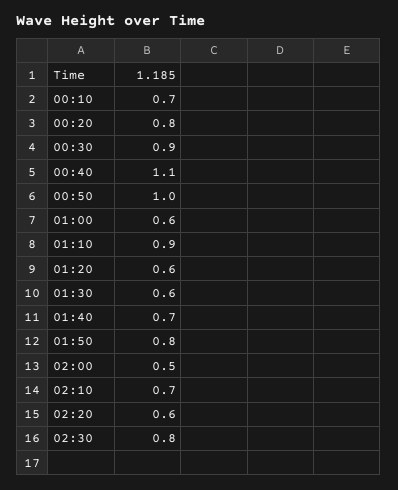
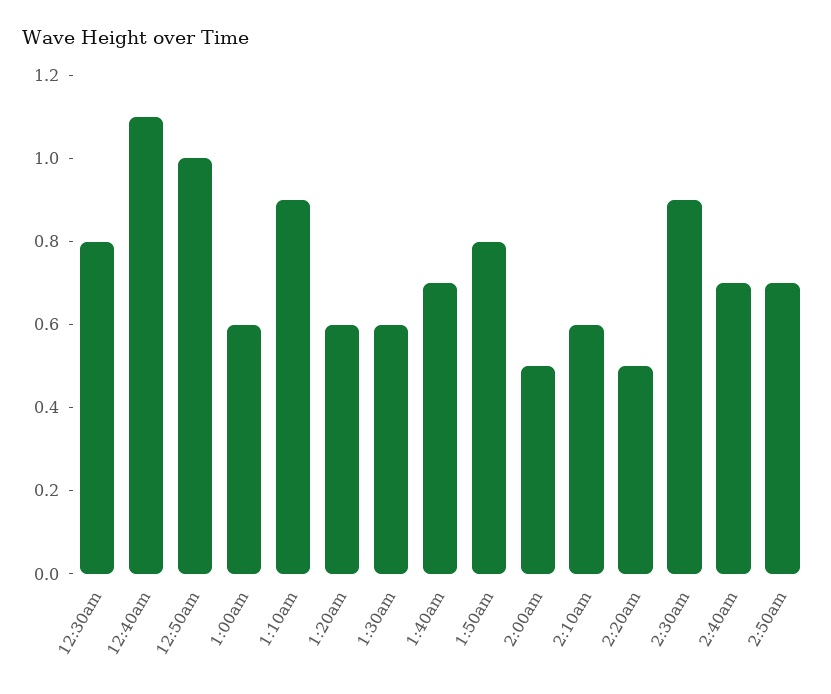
00:10: 0.7 -> none
00:20: 0.8 -> none
00:30: 0.9 -> 0.8
02:10: 0.7 -> 0.6
02:20: 0.6 -> 0.5
02:30: 0.8 -> 0.9
2:40am: none -> 0.7
2:50am: none -> 0.7

